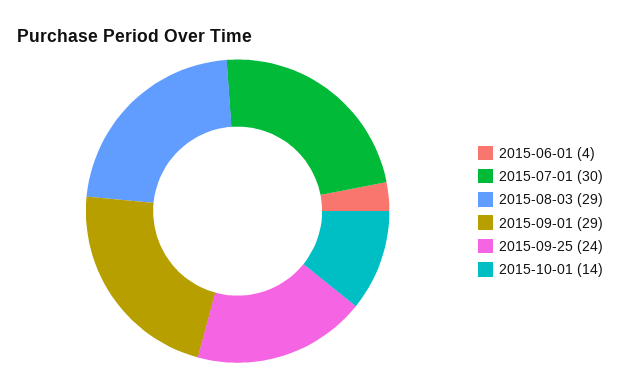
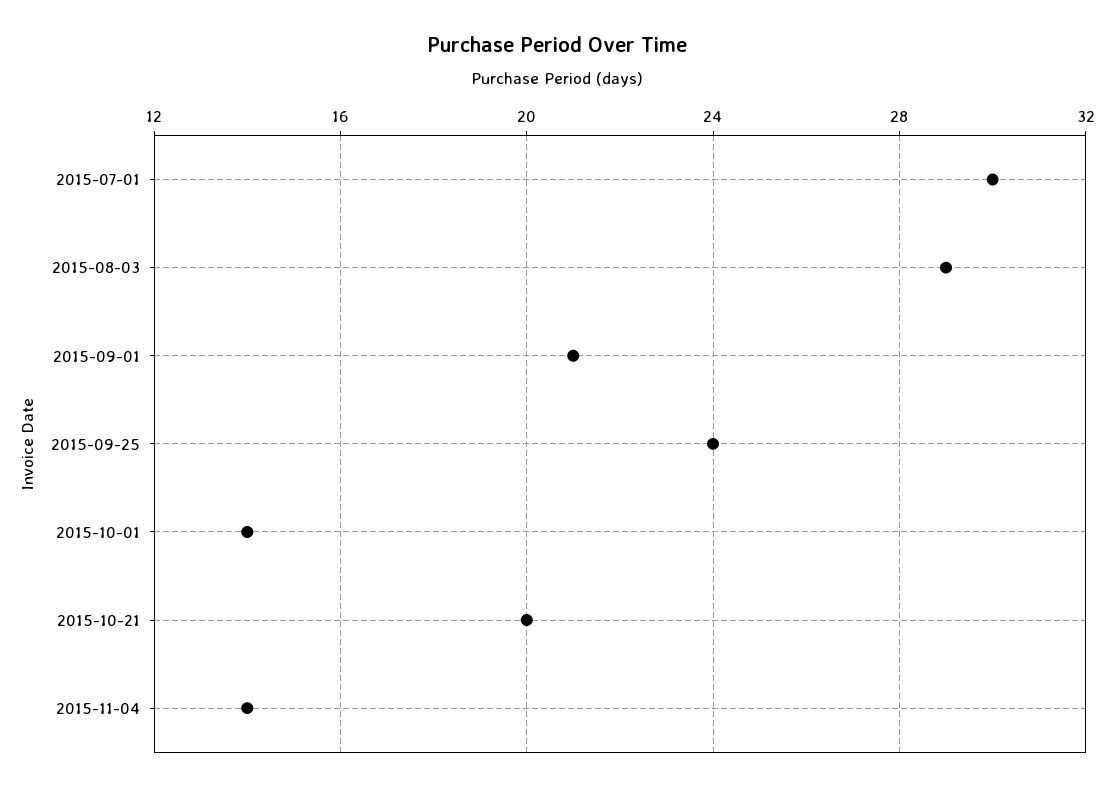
2015-06-01: 4 -> none
2015-09-01: 29 -> 21
2015-10-21: none -> 20
2015-11-04: none -> 14

